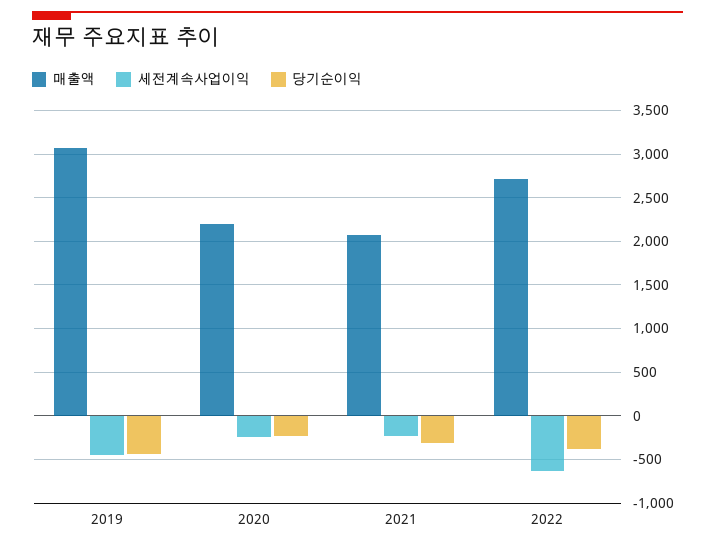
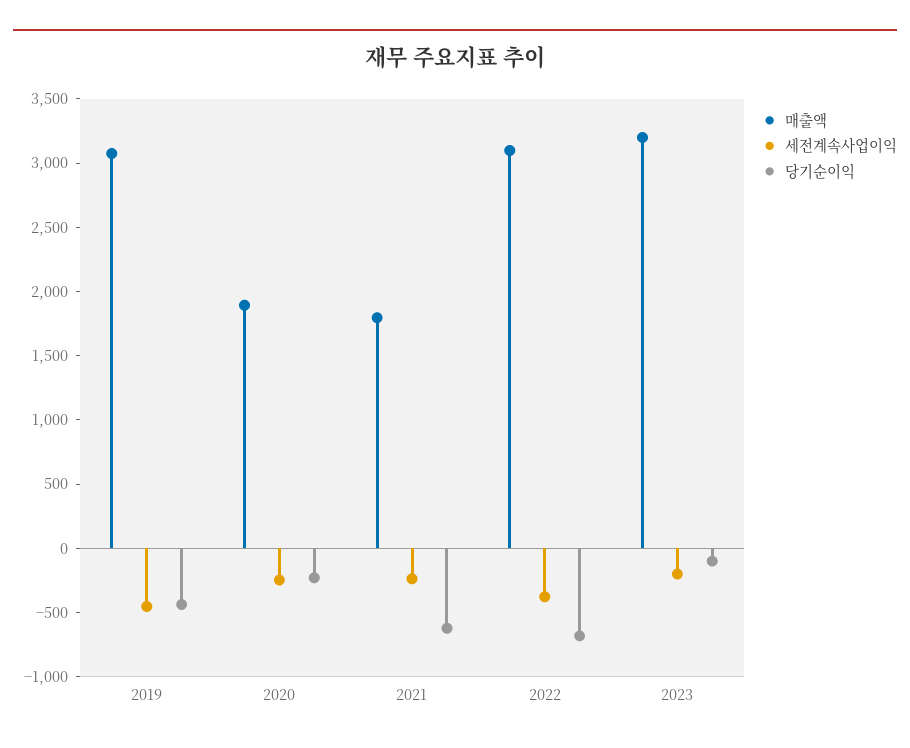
매출액, 2020: 2200 -> 1900
매출액, 2021: 2100 -> 1800
당기순이익, 2021: -300 -> -600
매출액, 2022: 2700 -> 3100
세전계속사업이익, 2022: -600 -> -400
당기순이익, 2022: -400 -> -700
매출액, 2023: none -> 3200
세전계속사업이익, 2023: none -> -200
당기순이익, 2023: none -> -100

